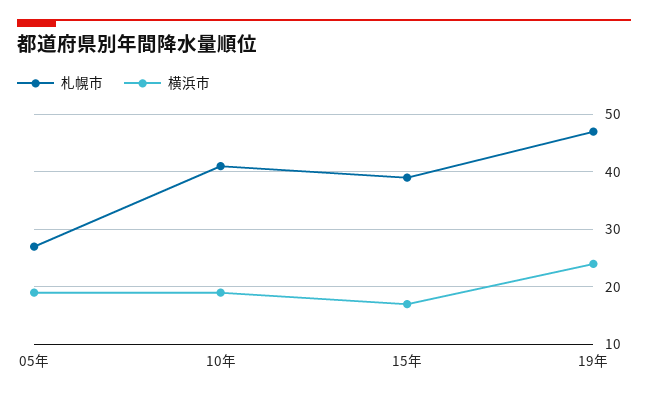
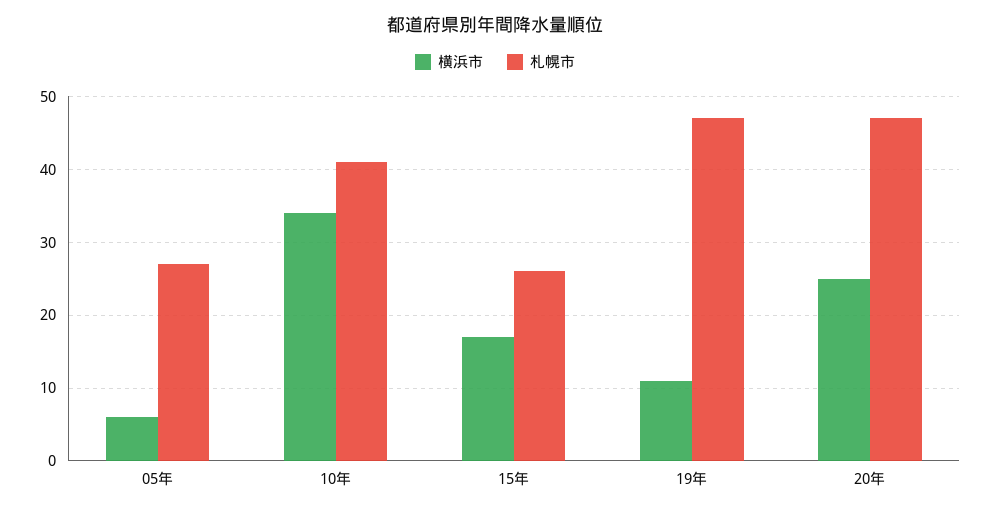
横浜市, 05年: 20 -> 6
横浜市, 10年: 20 -> 34
札幌市, 15年: 40 -> 26
横浜市, 19年: 25 -> 11
横浜市, 20年: none -> 25
札幌市, 20年: none -> 47

